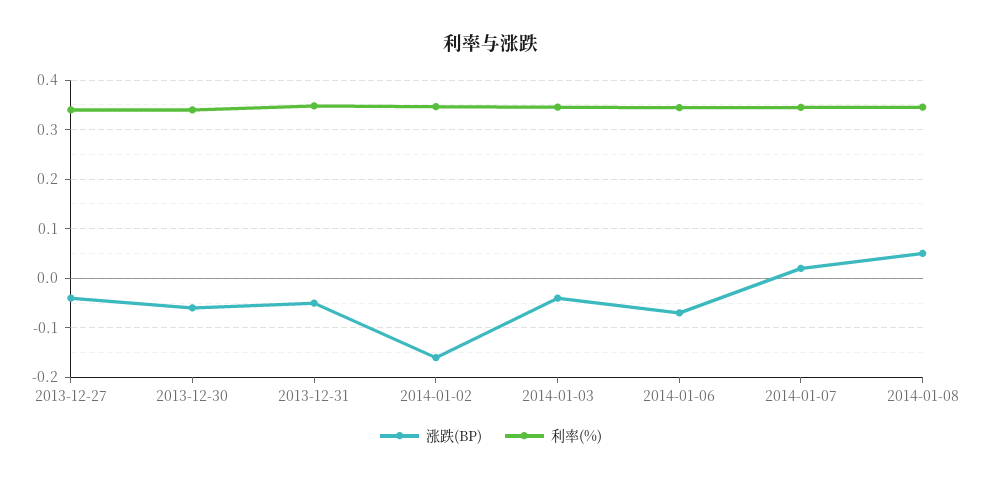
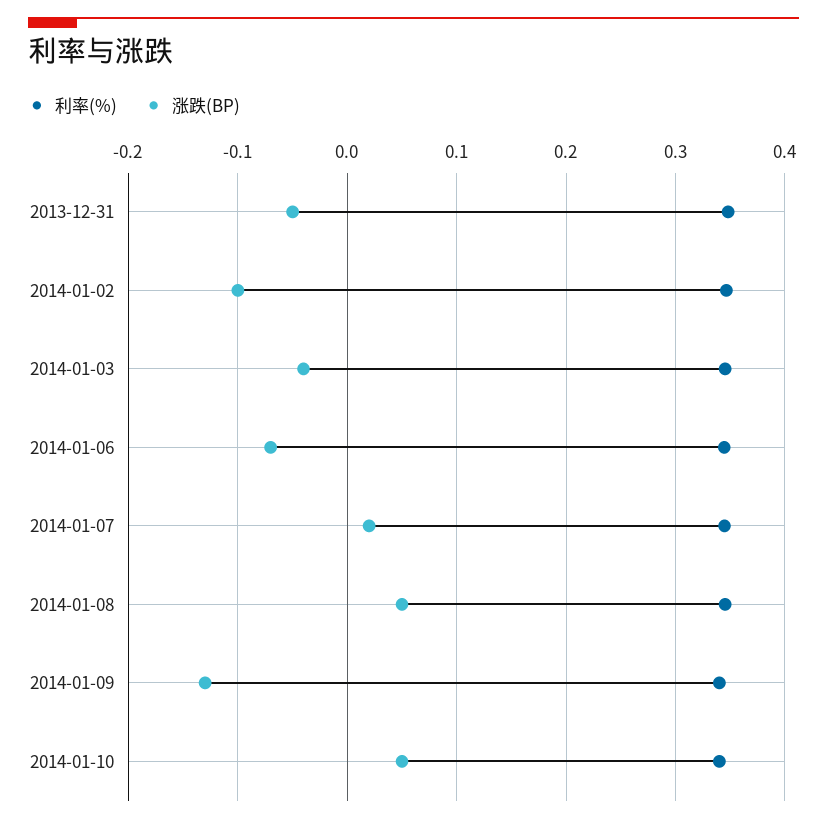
涨跌(BP), 2013-12-27: -0.04 -> none
利率(%), 2013-12-27: 0.34 -> none
涨跌(BP), 2013-12-30: -0.06 -> none
利率(%), 2013-12-30: 0.34 -> none
涨跌(BP), 2014-01-02: -0.16 -> -0.1
利率(%), 2014-01-09: none -> 0.34
涨跌(BP), 2014-01-09: none -> -0.13
利率(%), 2014-01-10: none -> 0.34
涨跌(BP), 2014-01-10: none -> 0.05

